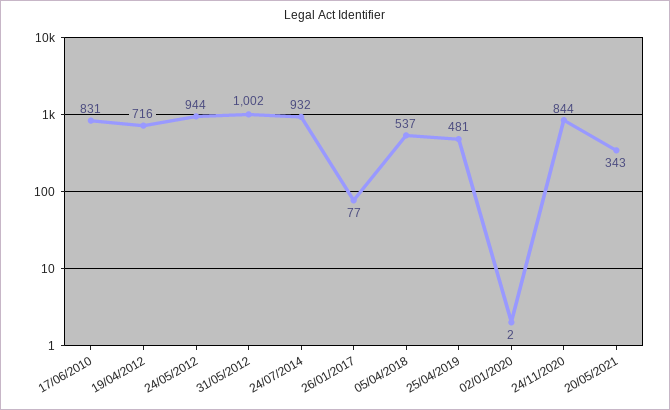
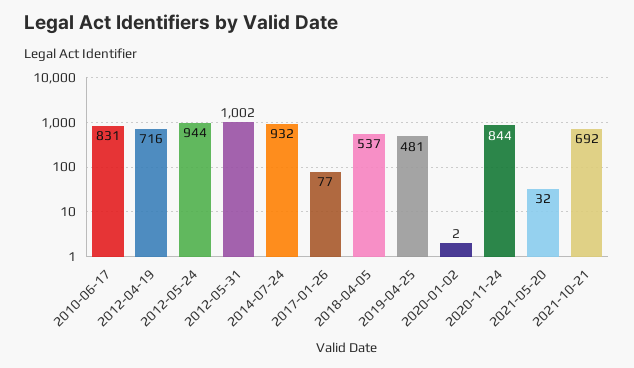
20/05/2021: 343 -> 32
2021-10-21: none -> 692

